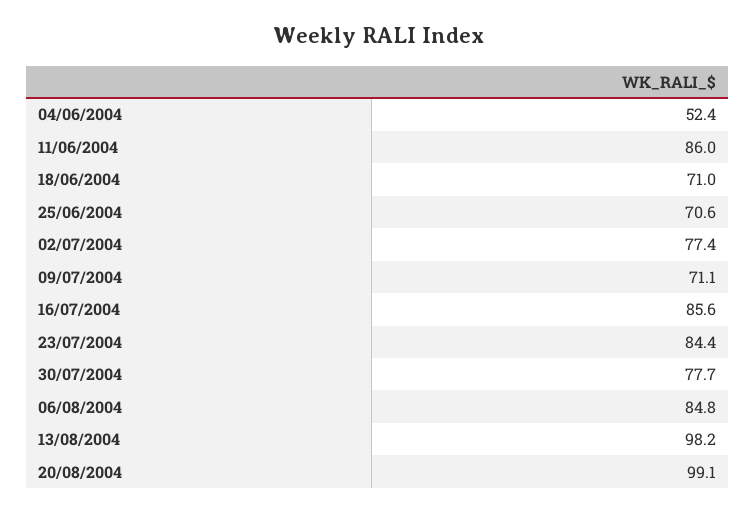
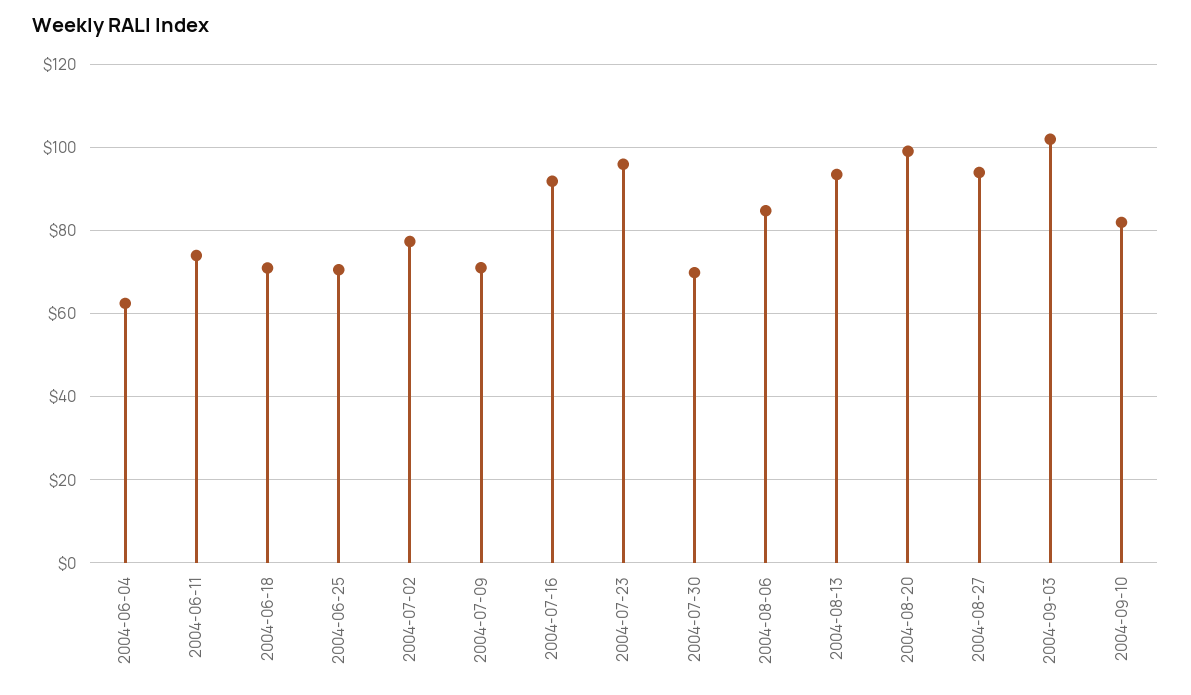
04/06/2004: 52.4 -> 62
11/06/2004: 86 -> 74
16/07/2004: 85.6 -> 92
23/07/2004: 84.4 -> 96
30/07/2004: 77.7 -> 70
13/08/2004: 98.2 -> 94
2004-08-27: none -> 94
2004-09-03: none -> 102
2004-09-10: none -> 82

